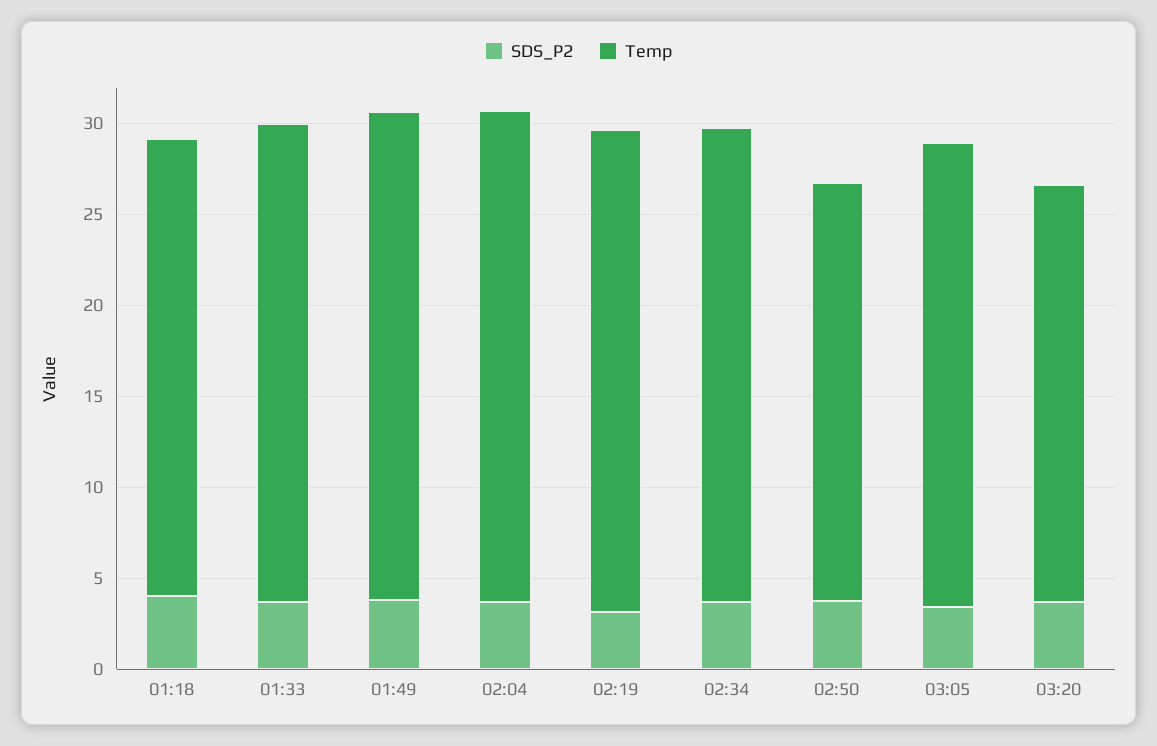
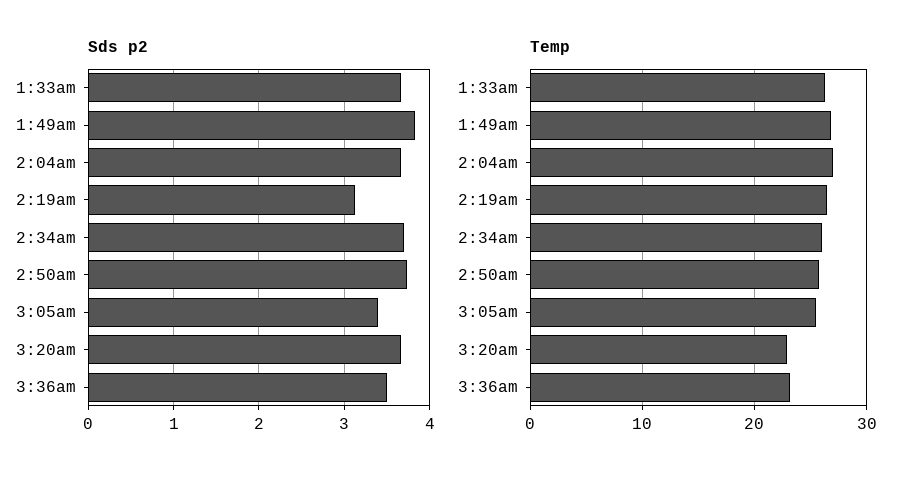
SDS_P2, 01:18: 4 -> none
Temp, 01:18: 25 -> none
Temp, 02:50: 23 -> 26
SDS_P2, 3:36am: none -> 3.5
Temp, 3:36am: none -> 23

